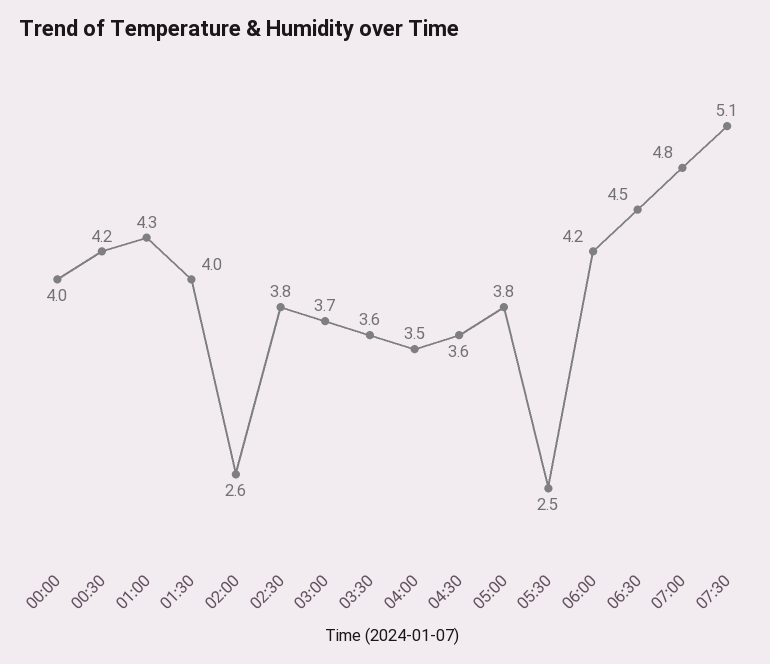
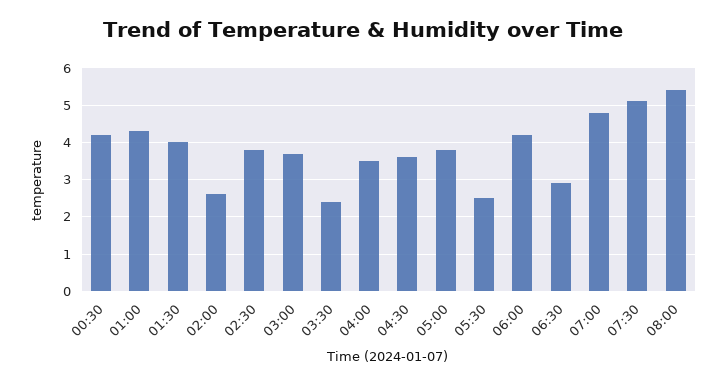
00:00: 4 -> none
03:30: 3.6 -> 2.5
06:30: 4.5 -> 3
08:00: none -> 5.5

